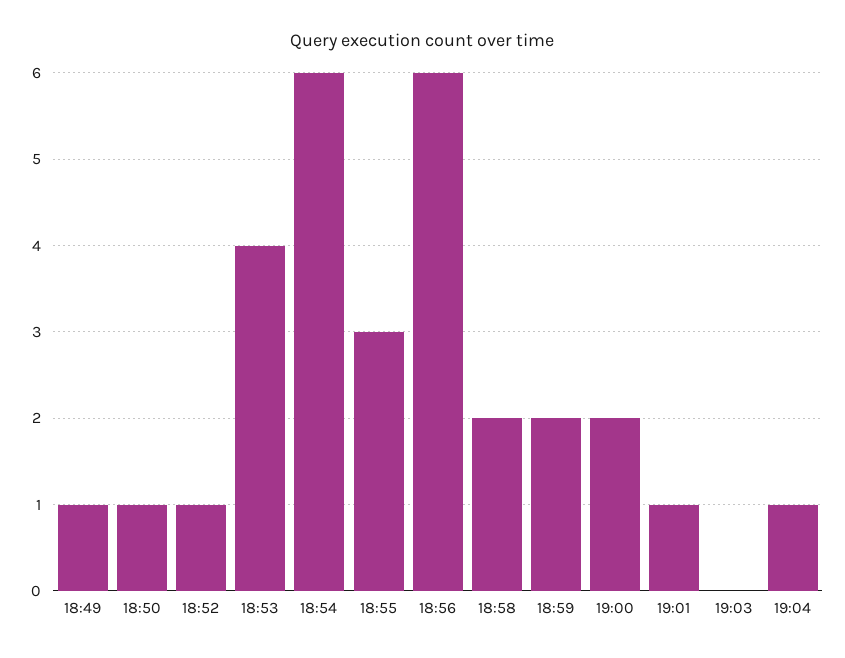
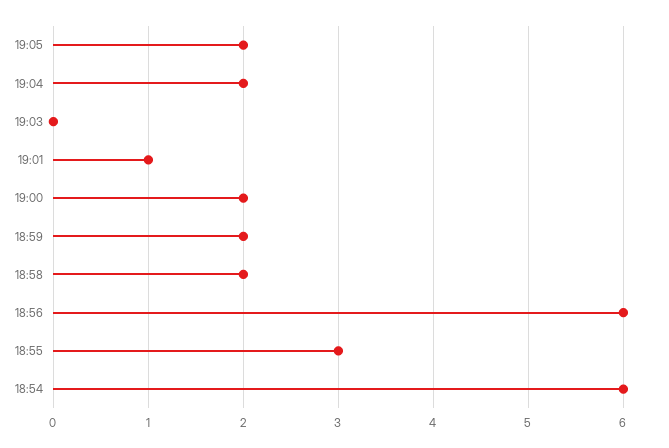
18:49: 1 -> none
18:50: 1 -> none
18:52: 1 -> none
18:53: 4 -> none
19:04: 1 -> 2
19:05: none -> 2

